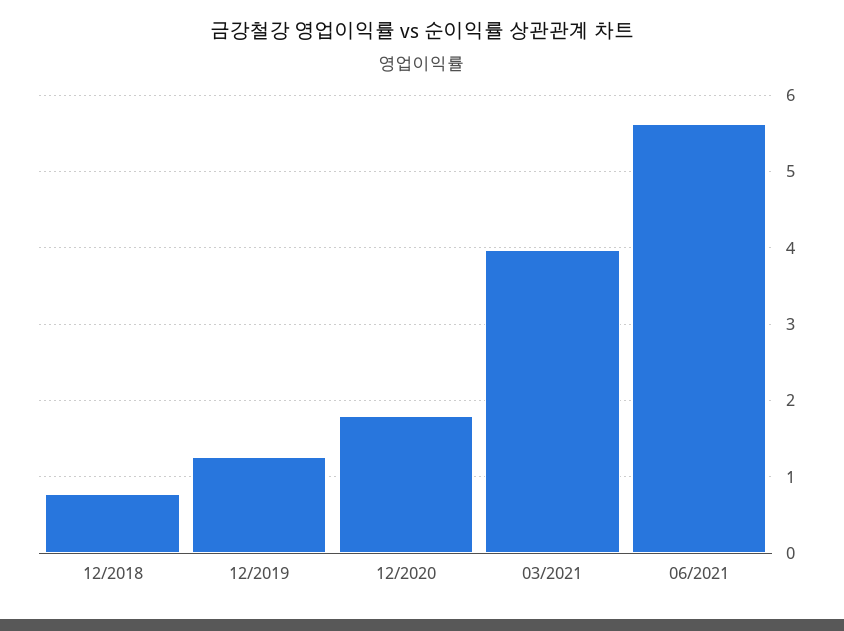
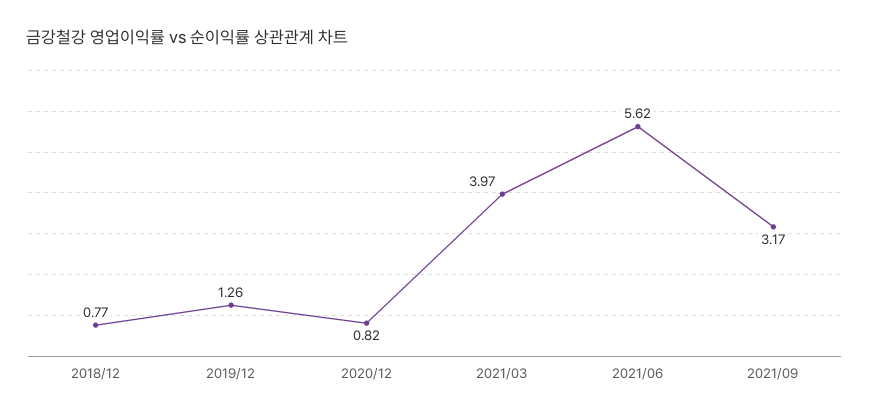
12/2020: 1.8 -> 0.82
2021/09: none -> 3.17

